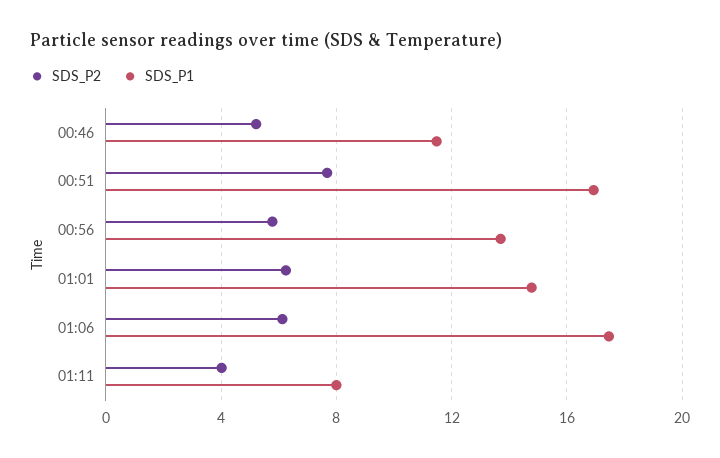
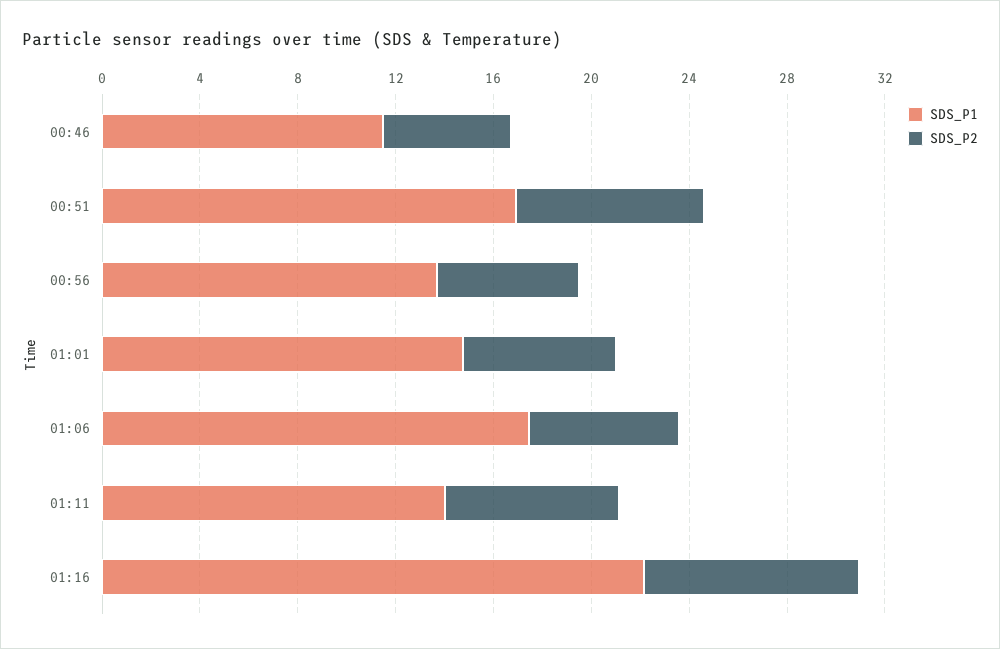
SDS_P2, 01:11: 4 -> 7
SDS_P1, 01:11: 8 -> 14
SDS_P1, 01:16: none -> 22
SDS_P2, 01:16: none -> 9

